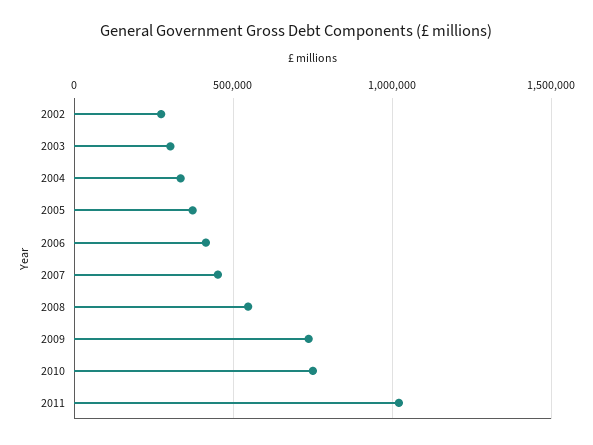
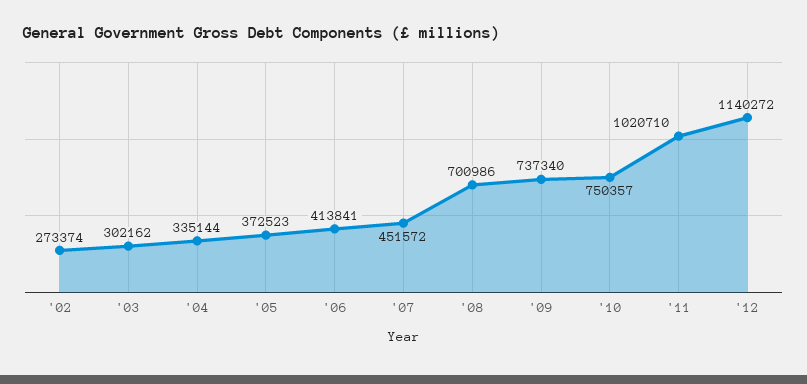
2008: 550000 -> 700986
'12: none -> 1140272

